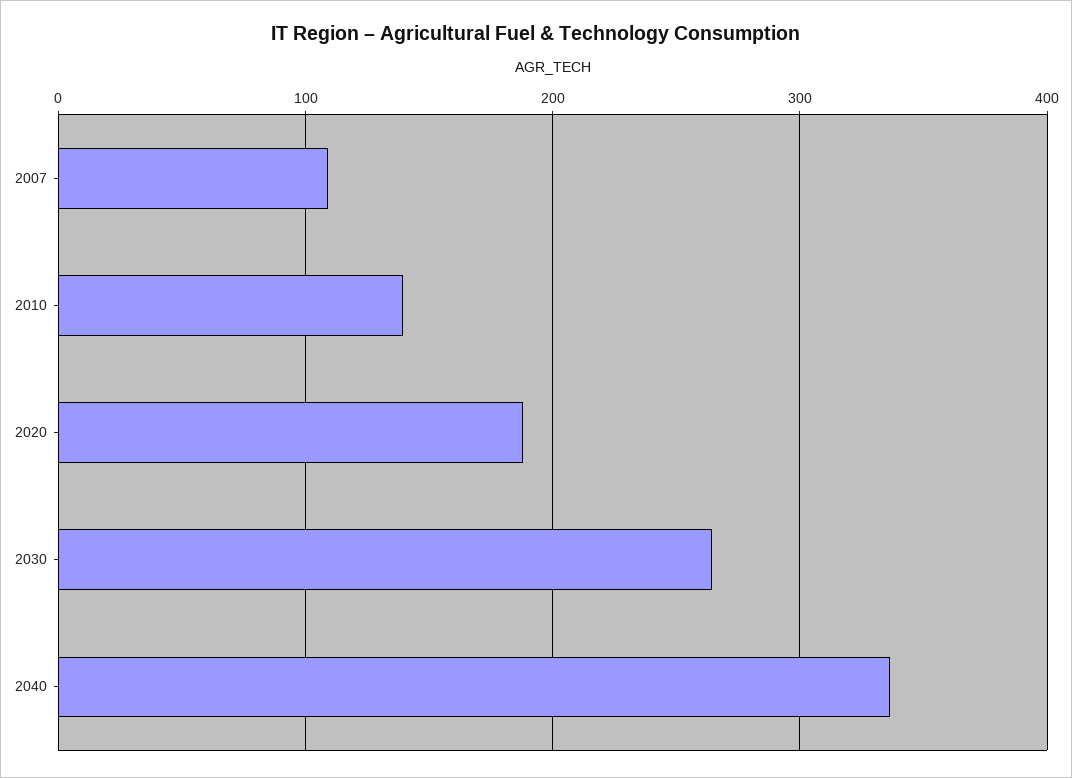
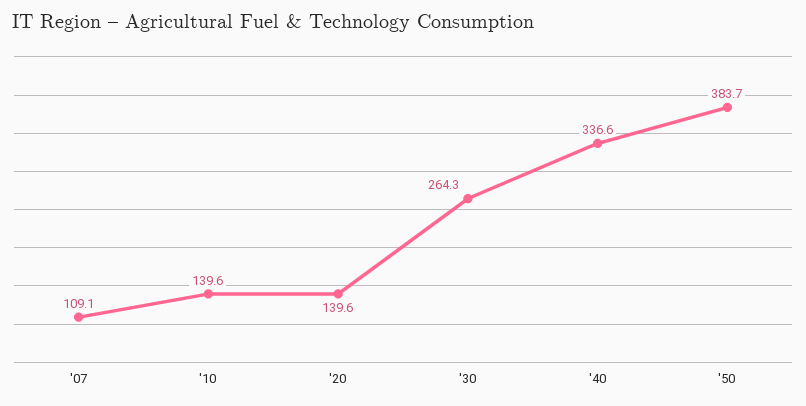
2020: 190 -> 139.6
'50: none -> 383.7

